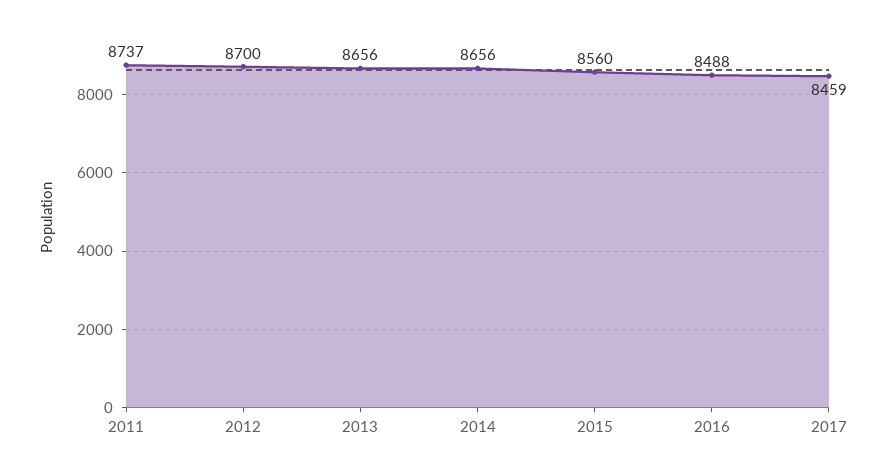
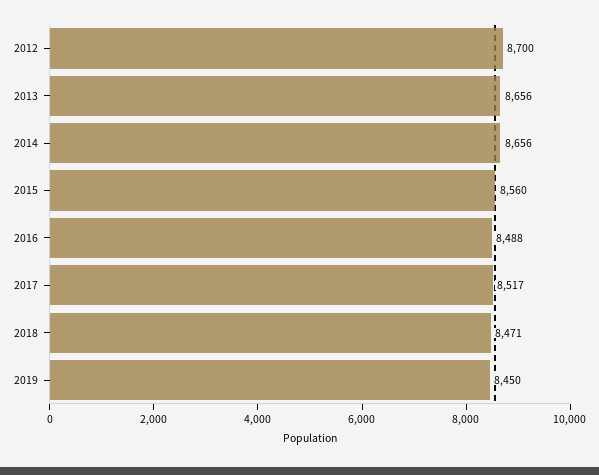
2011: 8737 -> none
2017: 8459 -> 8517
2018: none -> 8471
2019: none -> 8450

